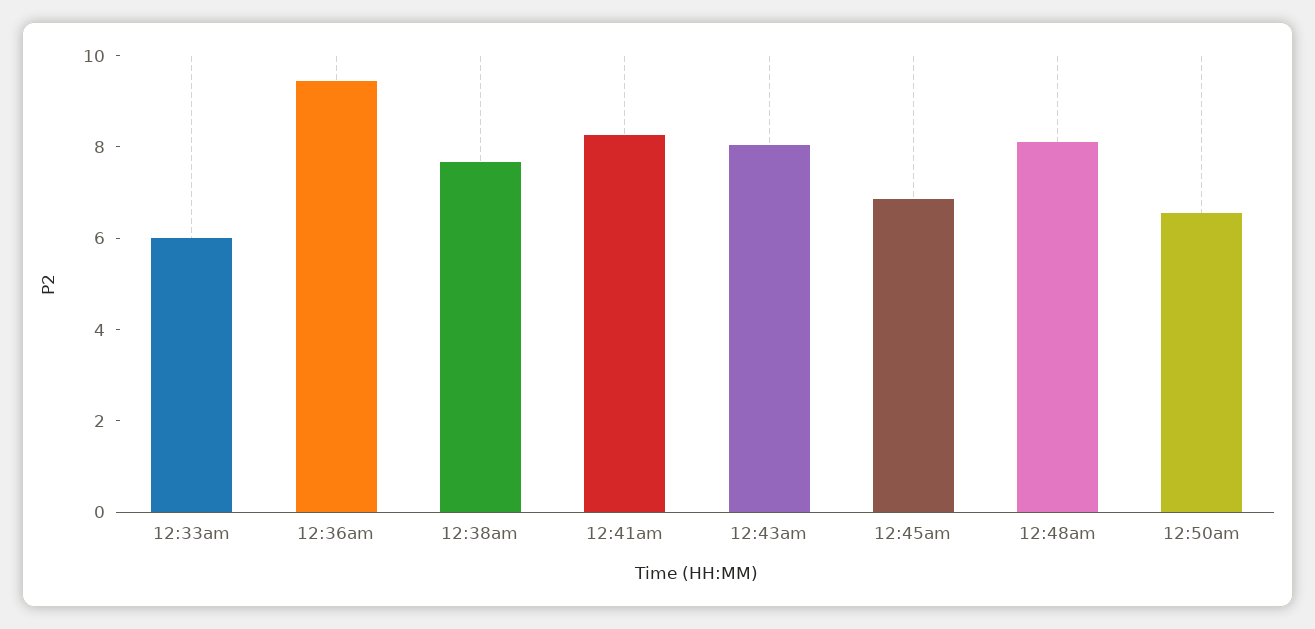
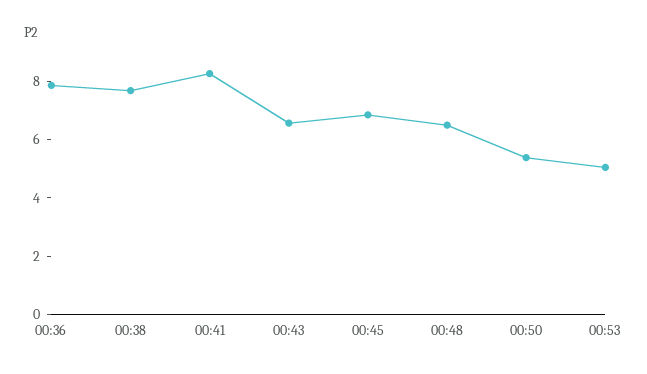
12:33am: 6 -> none
12:36am: 9.5 -> 8
12:43am: 8 -> 6.5
12:48am: 8 -> 6.5
12:50am: 6.5 -> 5.5
00:53: none -> 5

